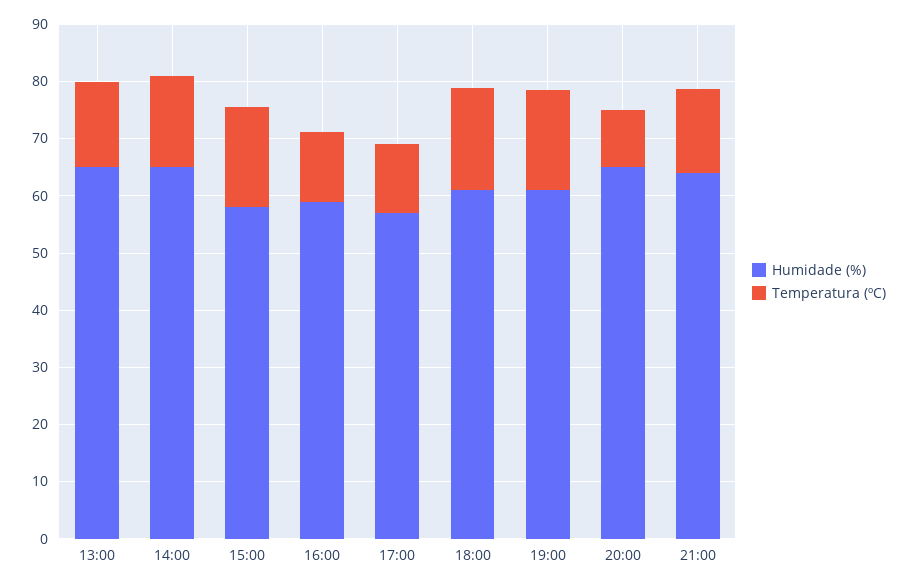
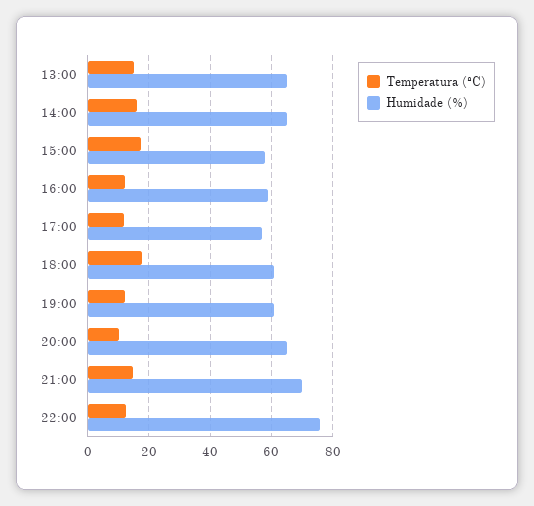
Temperatura (ºC), 19:00: 18 -> 12
Humidade (%), 21:00: 64 -> 70
Temperatura (ºC), 22:00: none -> 12
Humidade (%), 22:00: none -> 76

